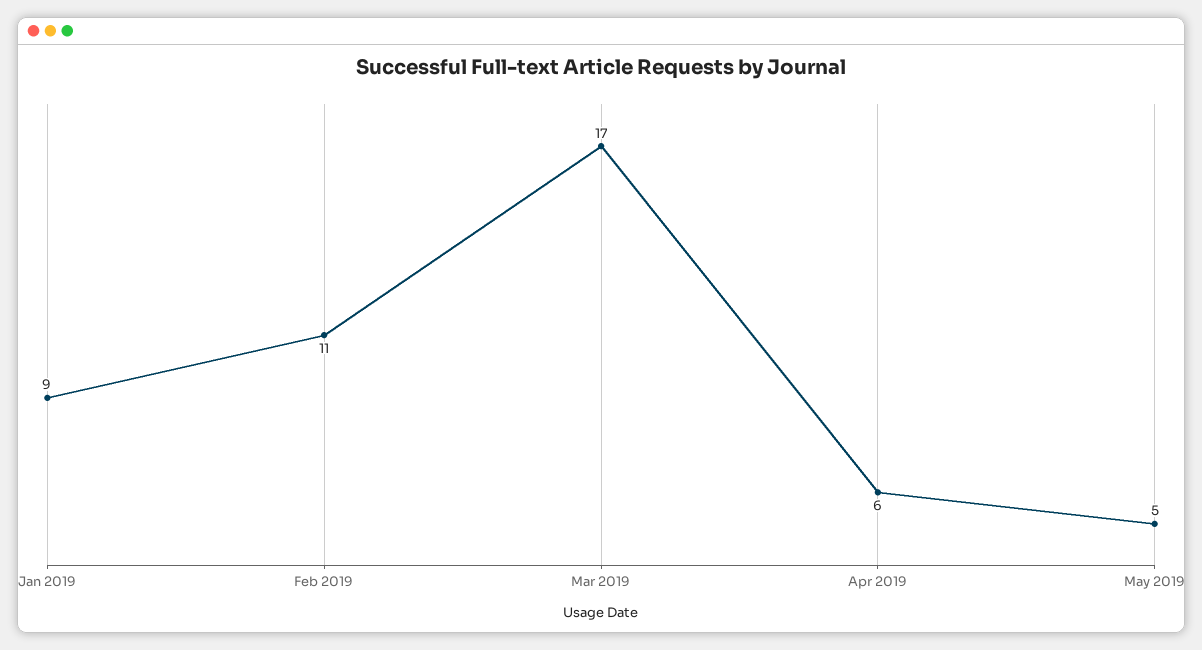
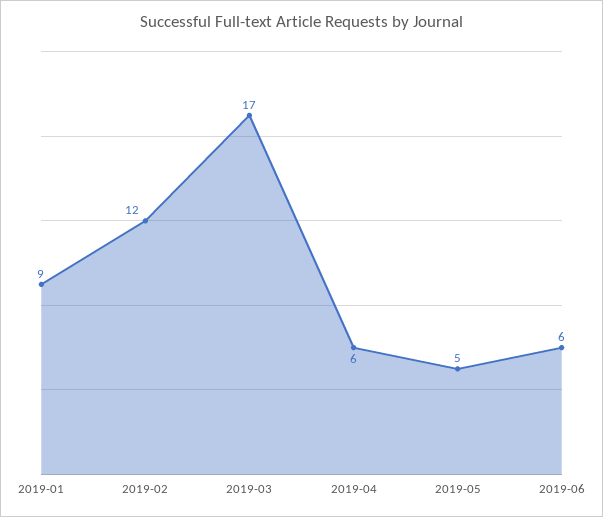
Feb 2019: 11 -> 12
2019-06: none -> 6

